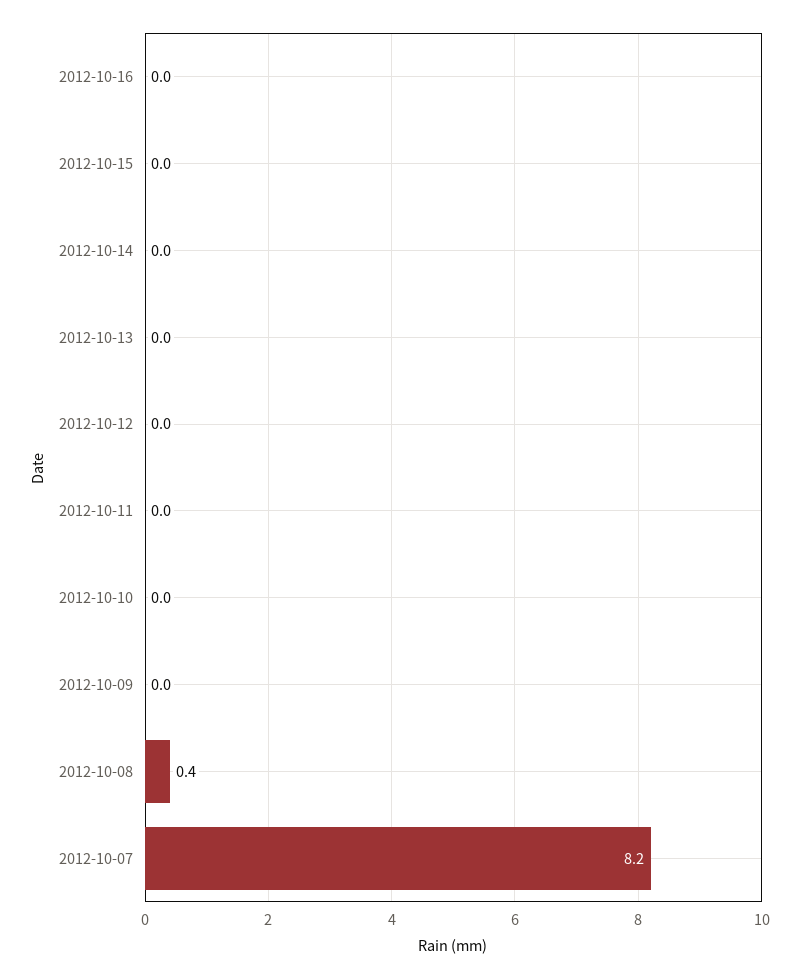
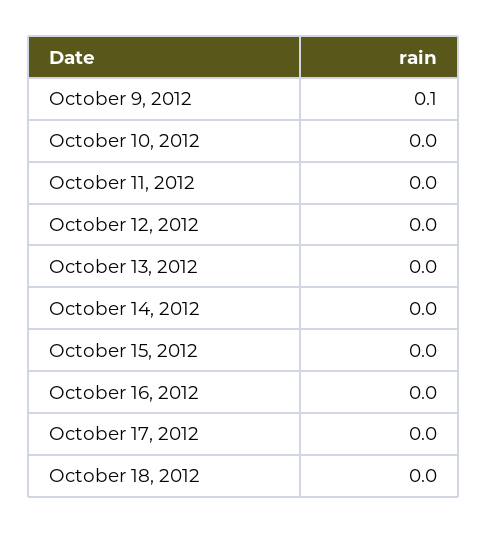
2012-10-09: 0 -> 0.1
2012-10-08: 0.4 -> none
2012-10-07: 8.2 -> none
October 17, 2012: none -> 0
October 18, 2012: none -> 0

